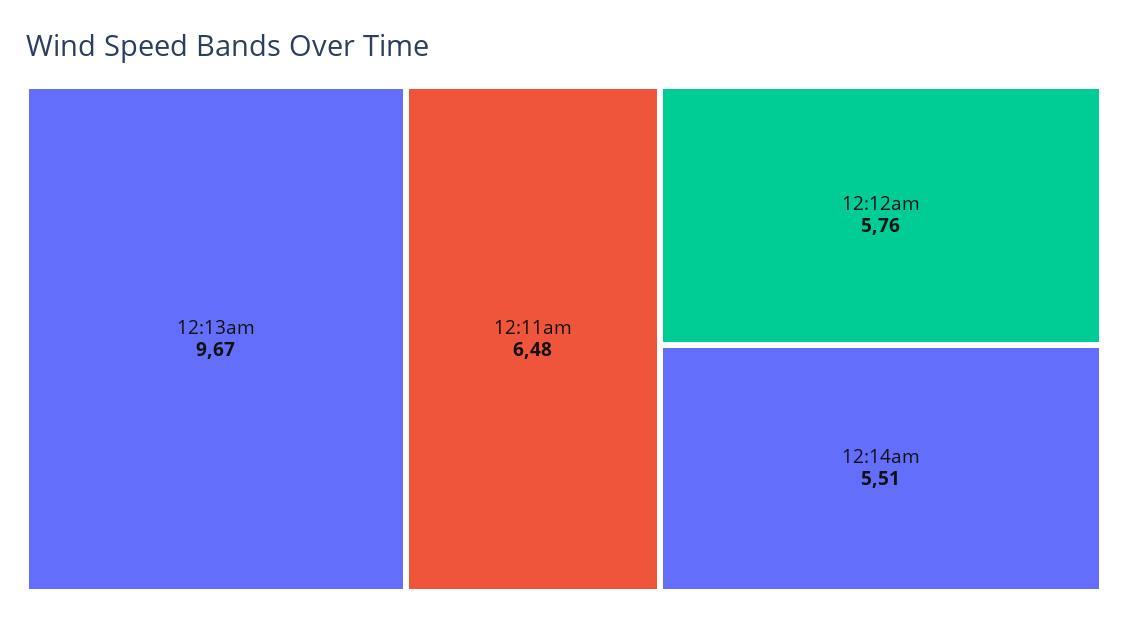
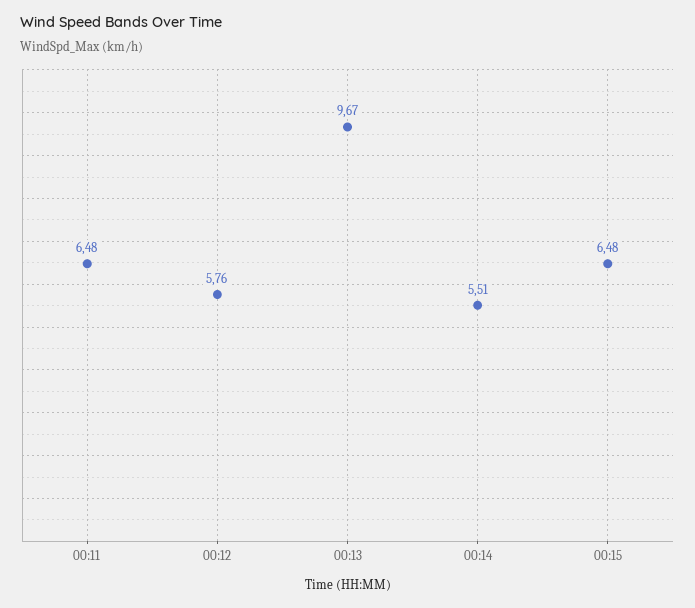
00:15: none -> 6.48

